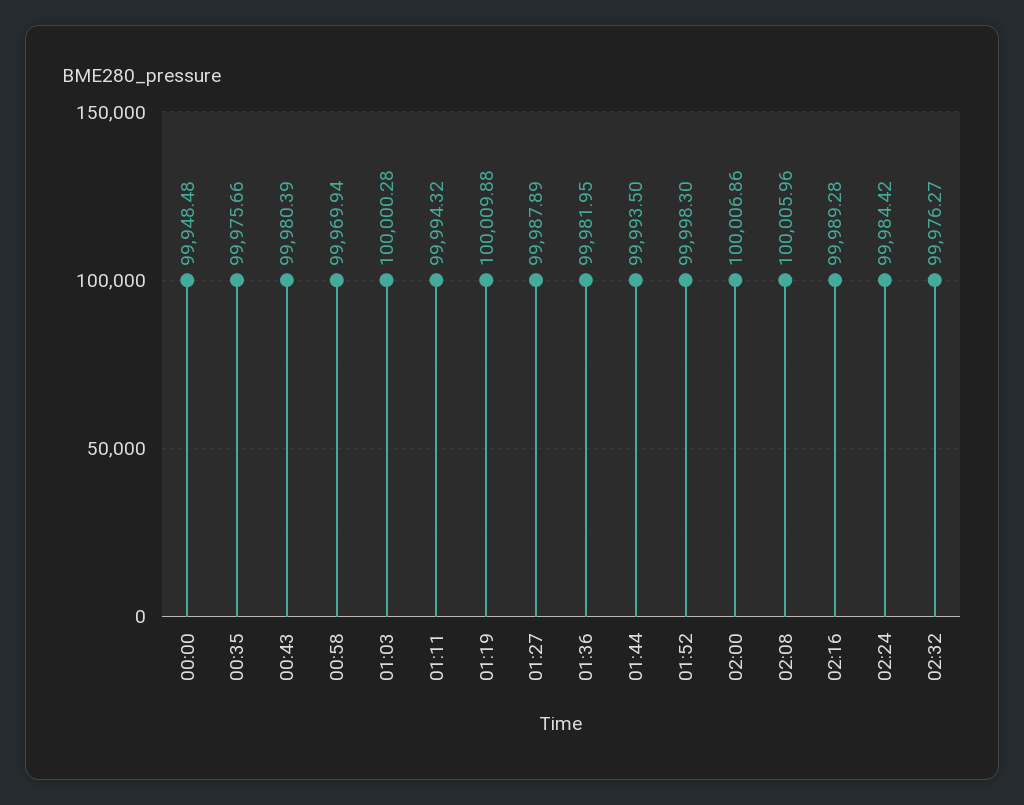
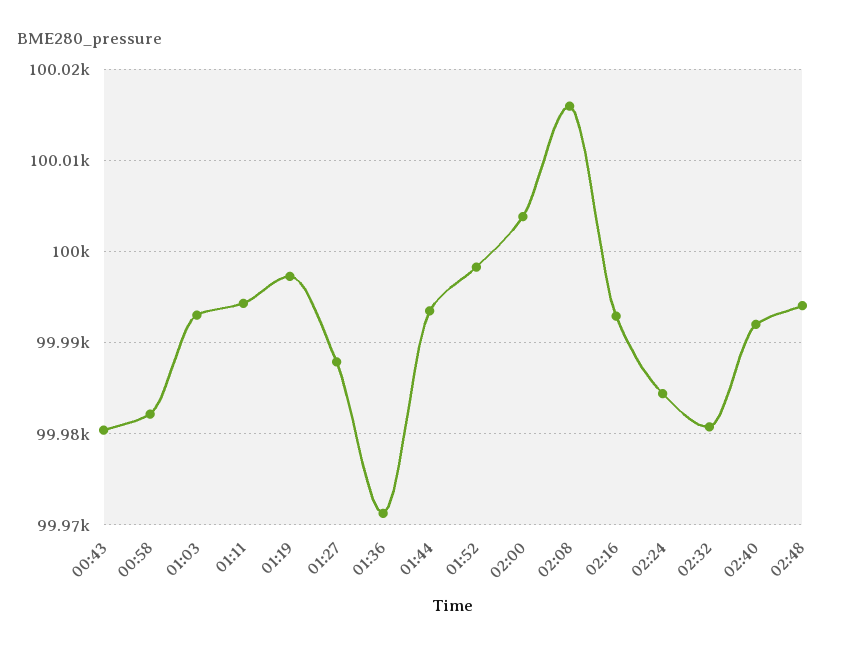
00:00: 99948.48 -> none
00:35: 99975.66 -> none
00:58: 99969.94 -> 99982
01:03: 100000.28 -> 99993
01:19: 100009.88 -> 99997
01:36: 99981.95 -> 99971
02:00: 100006.86 -> 100004
02:08: 100005.96 -> 100016
02:16: 99989.28 -> 99993
02:32: 99976.27 -> 99981
02:40: none -> 99992
02:48: none -> 99994

